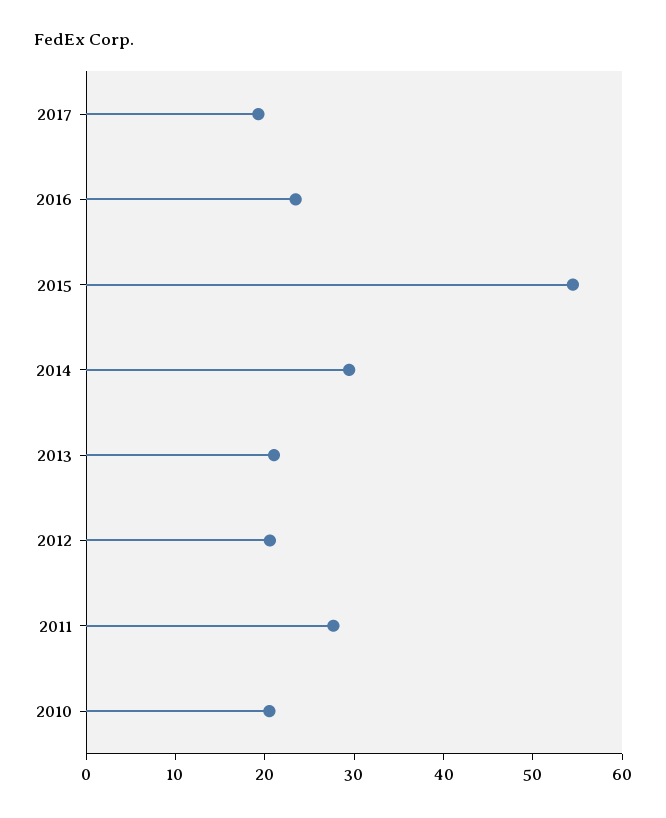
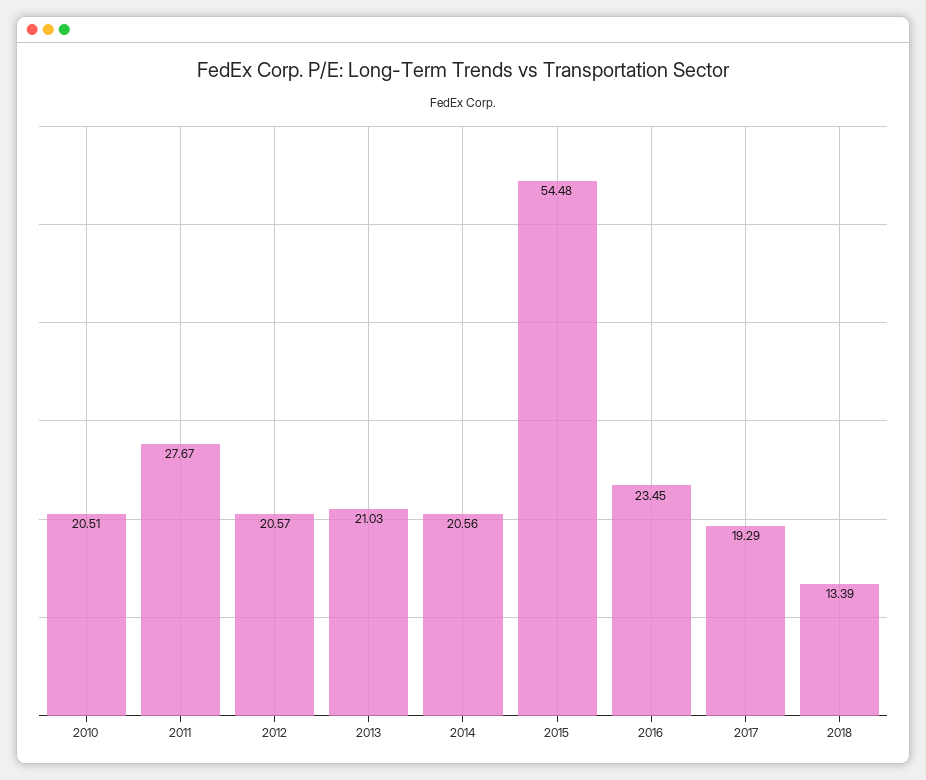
2014: 30 -> 20.56
2018: none -> 13.39

